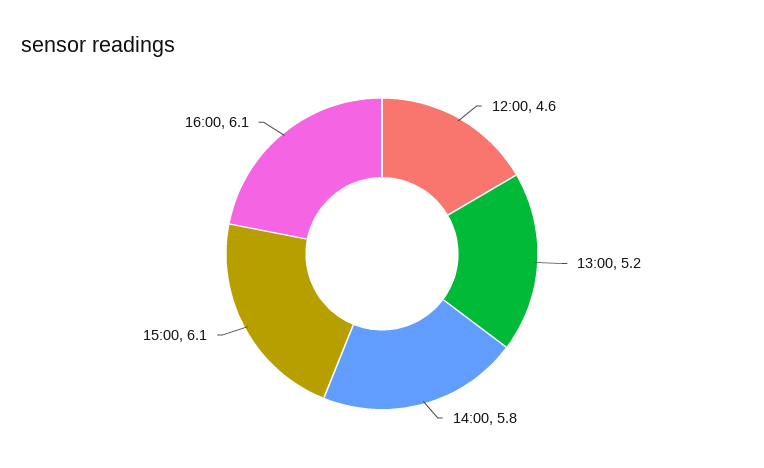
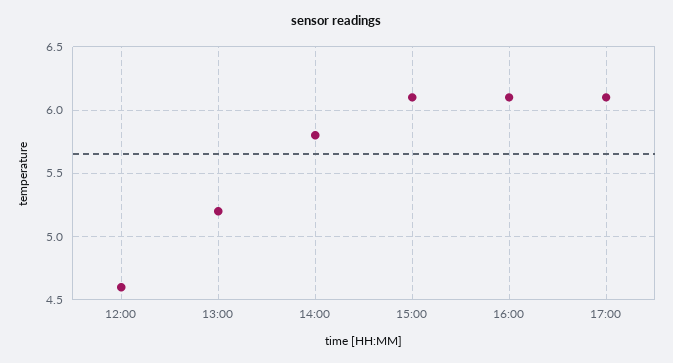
17:00: none -> 6.1

